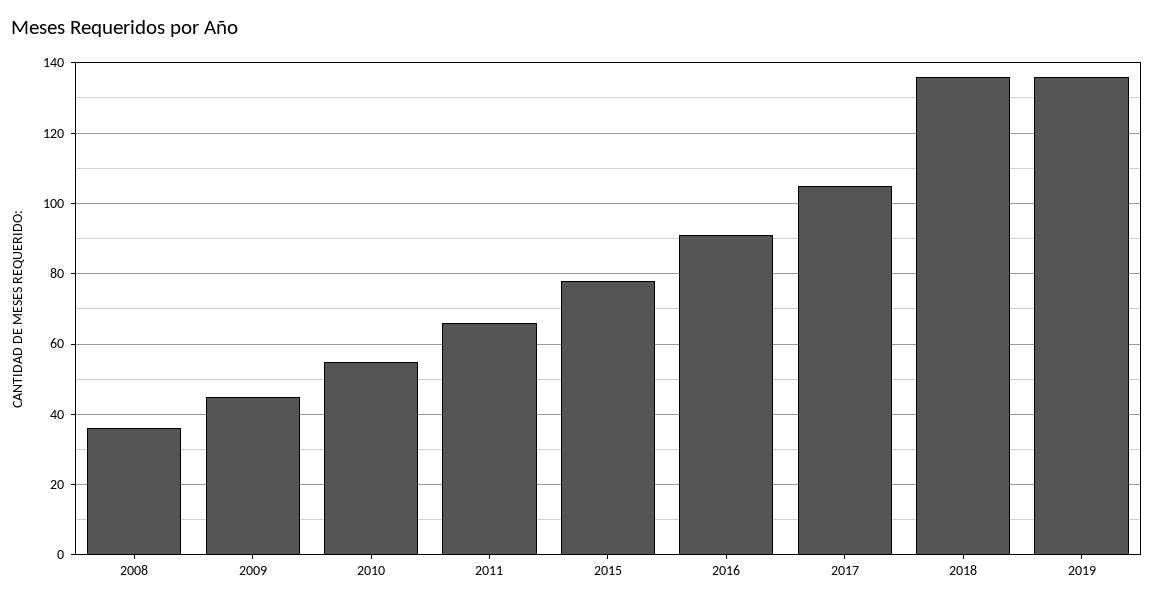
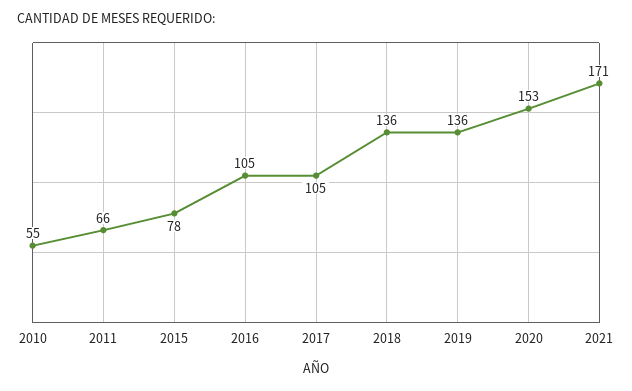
2008: 35 -> none
2009: 45 -> none
2016: 90 -> 105
2020: none -> 153
2021: none -> 171

